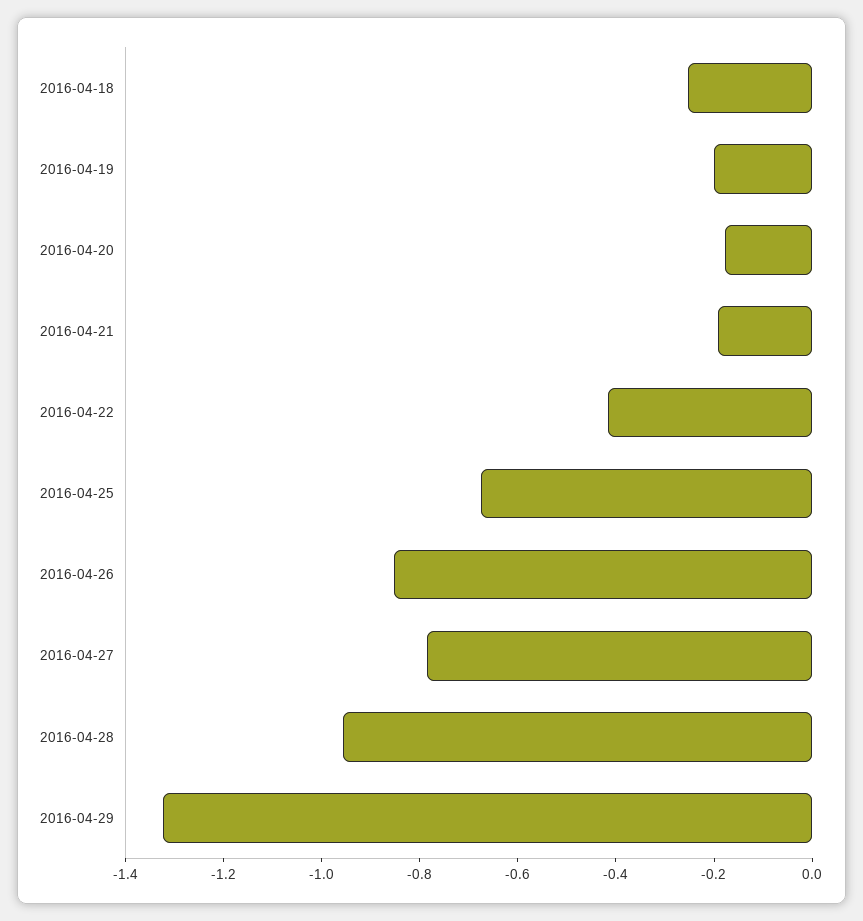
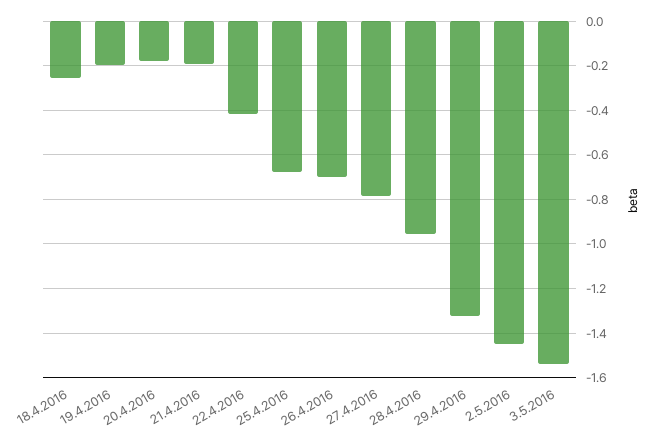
2016-04-26: -0.85 -> -0.7
2.5.2016: none -> -1.45
3.5.2016: none -> -1.55

